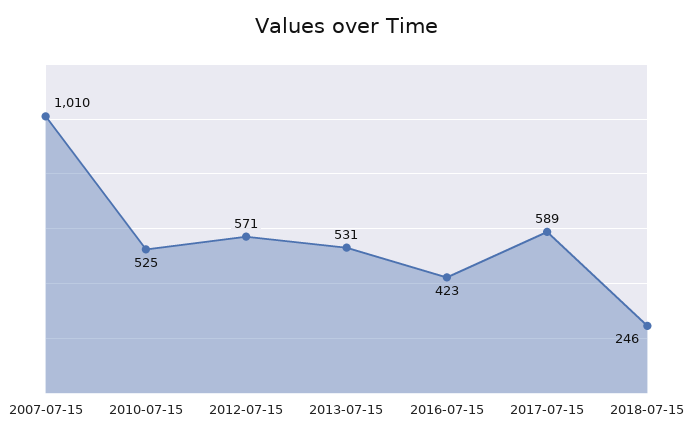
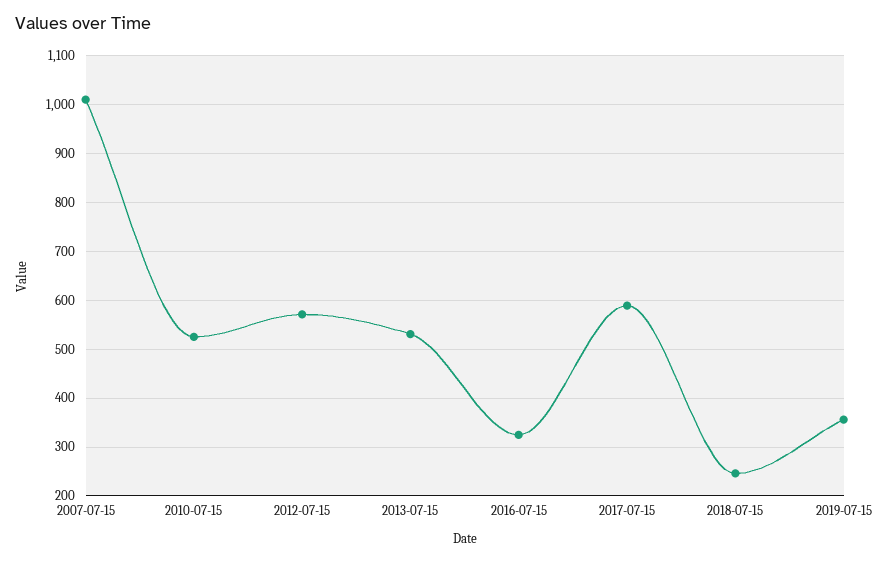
2016-07-15: 423 -> 320
2019-07-15: none -> 360

